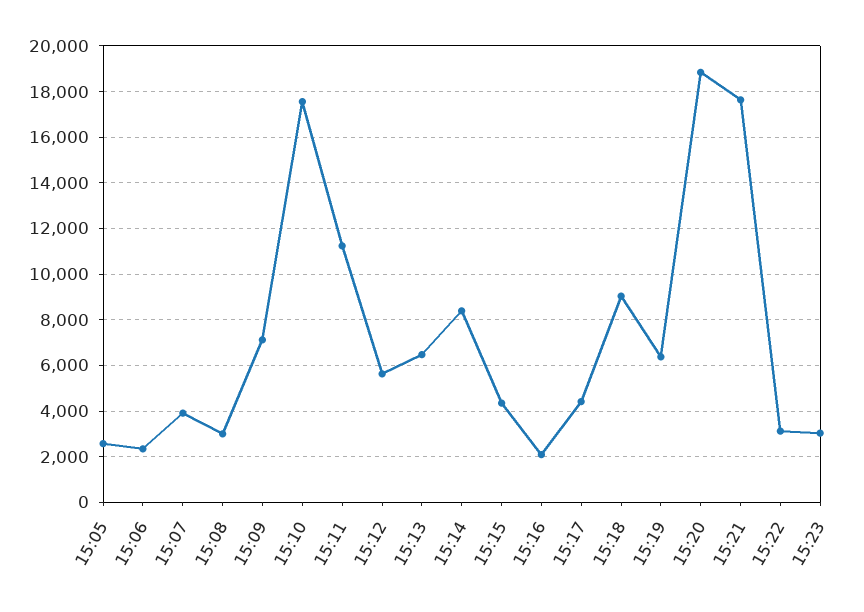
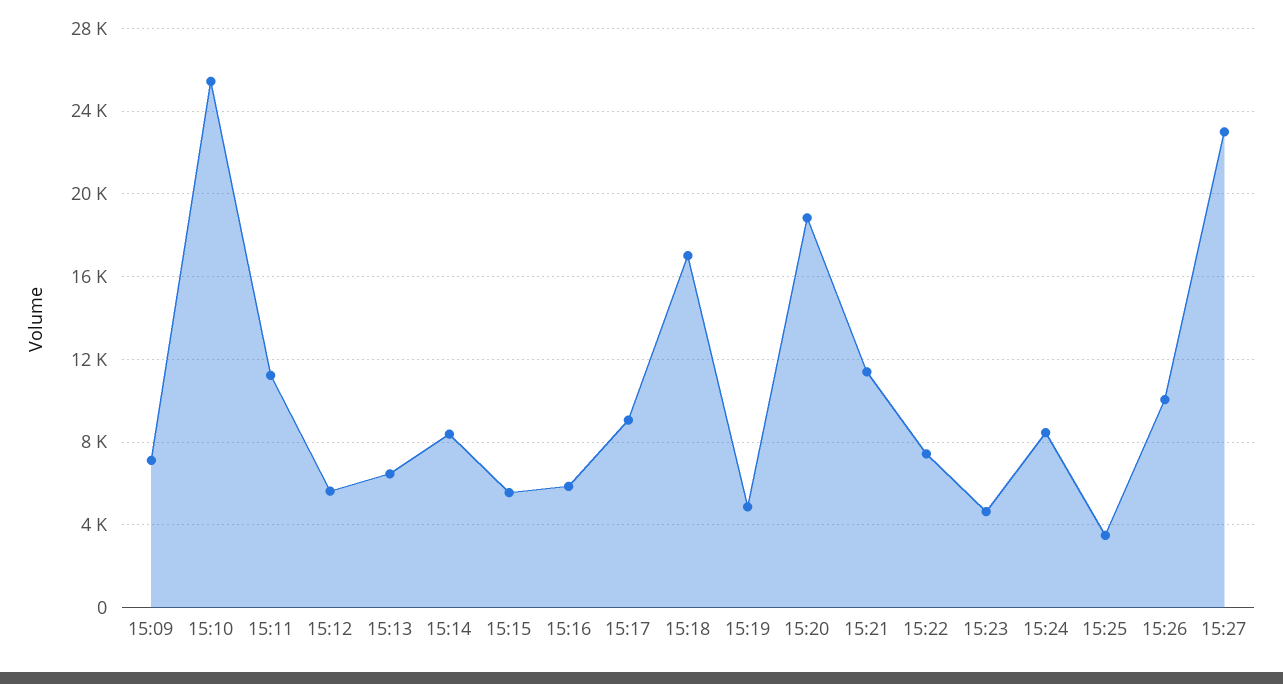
15:05: 2500 -> none
15:06: 2500 -> none
15:07: 4000 -> none
15:08: 3000 -> none
15:10: 17500 -> 25500
15:15: 4500 -> 5500
15:16: 2000 -> 6000
15:17: 4500 -> 9000
15:18: 9000 -> 17000
15:19: 6500 -> 5000
15:21: 17500 -> 11500
15:22: 3000 -> 7500
15:23: 3000 -> 4500
15:24: none -> 8500
15:25: none -> 3500
15:26: none -> 10000
15:27: none -> 23000

